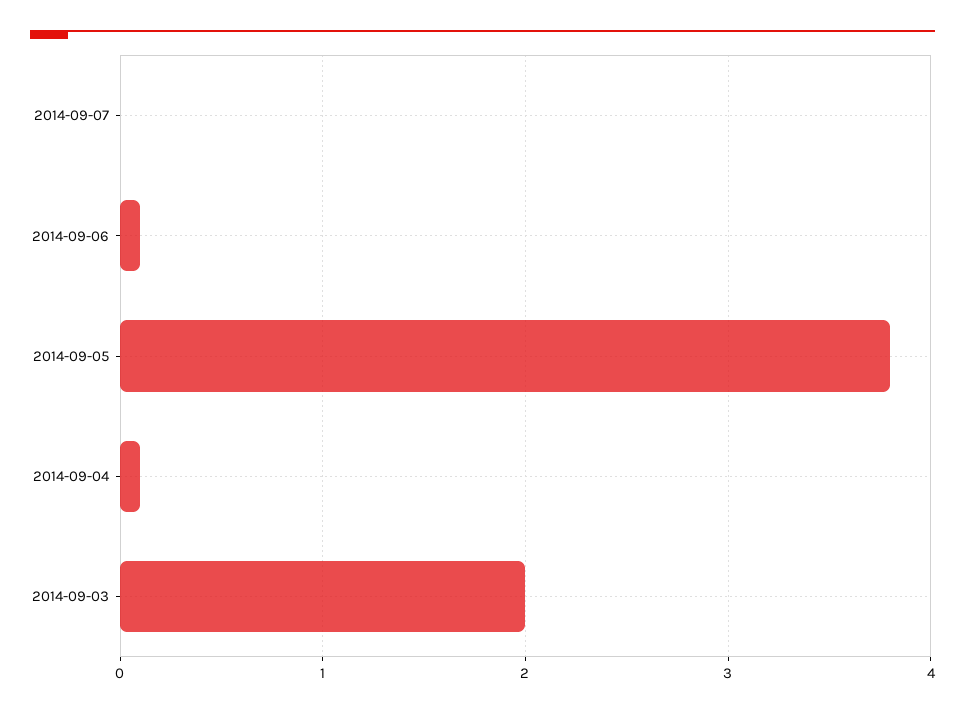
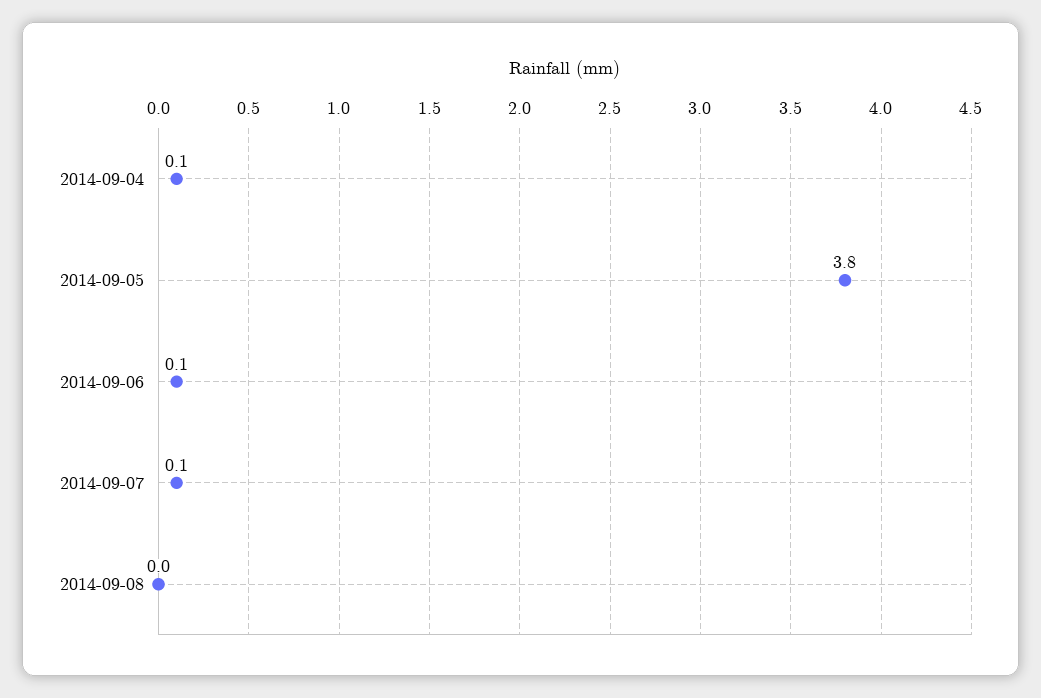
2014-09-07: 0 -> 0.1
2014-09-03: 2 -> none
2014-09-08: none -> 0

